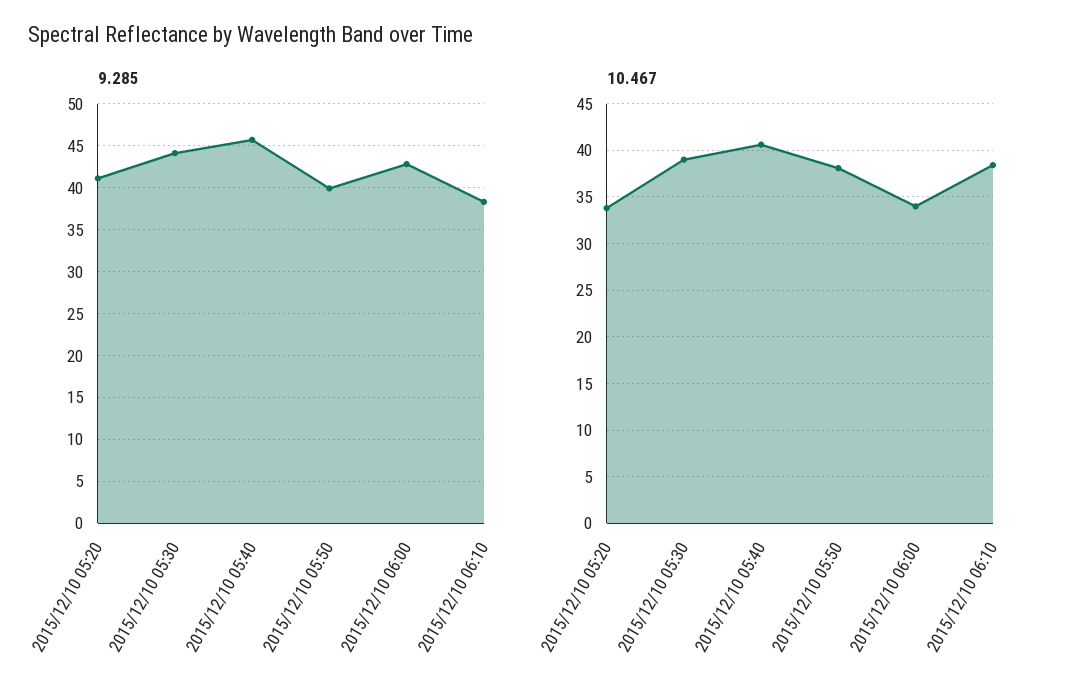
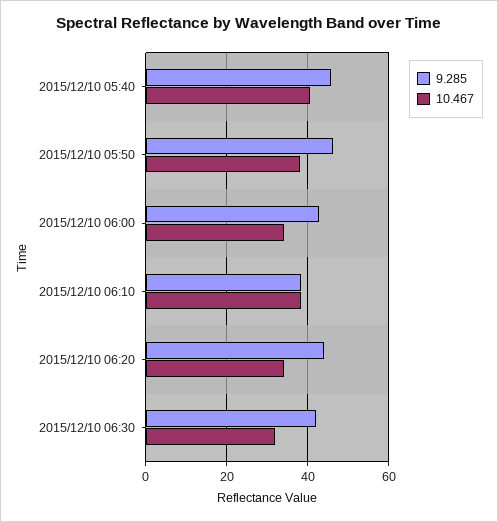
9.285, 2015/12/10 05:20: 41 -> none
9.285, 2015/12/10 05:30: 44 -> none
9.285, 2015/12/10 05:50: 40 -> 46
10.467, 2015/12/10 05:20: 34 -> none
10.467, 2015/12/10 05:30: 39 -> none
9.285, 2015/12/10 06:20: none -> 44
10.467, 2015/12/10 06:20: none -> 34
9.285, 2015/12/10 06:30: none -> 42
10.467, 2015/12/10 06:30: none -> 32

